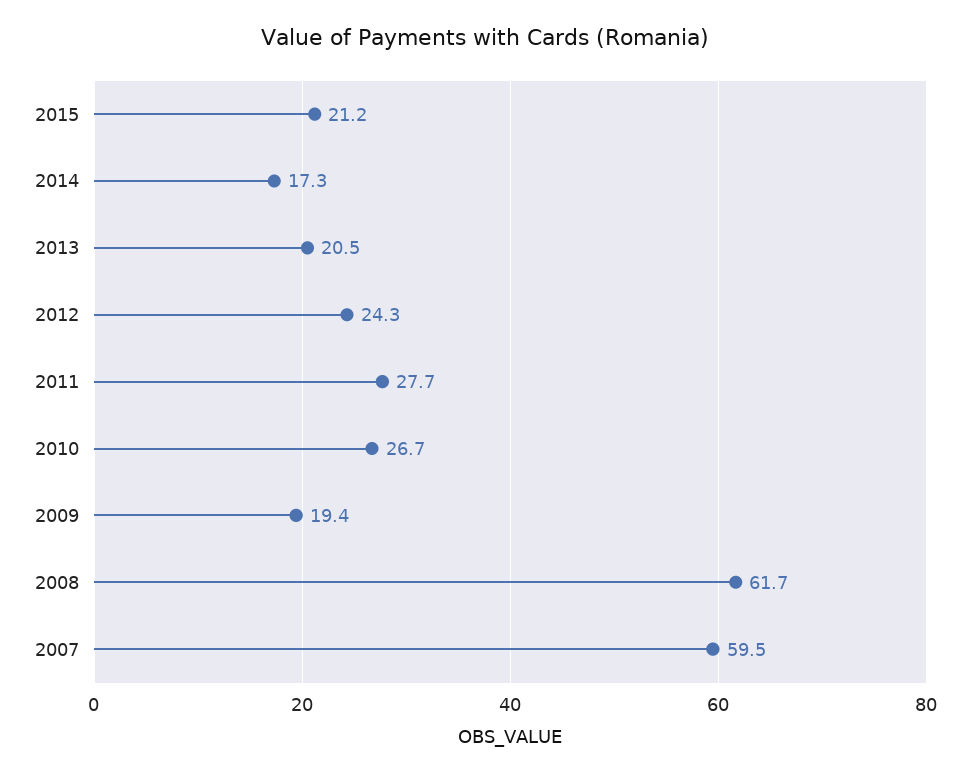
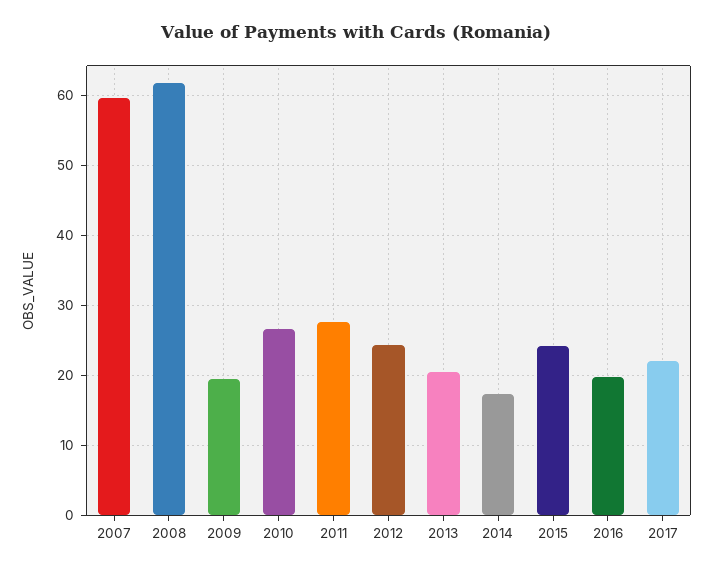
2015: 21.2 -> 24
2016: none -> 20
2017: none -> 22

